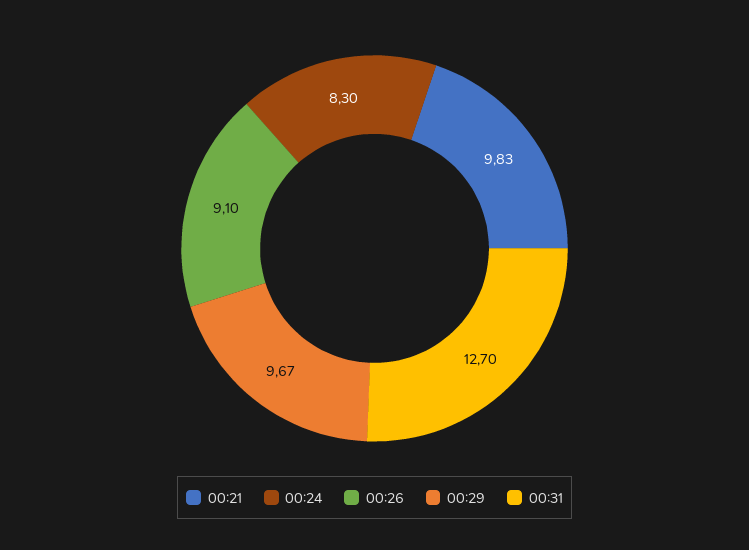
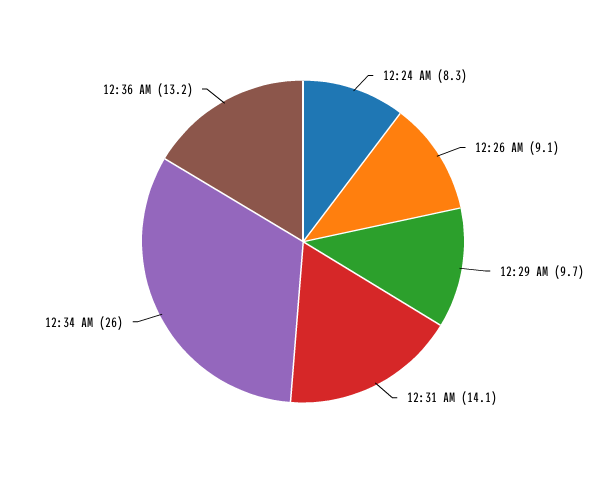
00:21: 9.83 -> none
00:31: 12.7 -> 14.1
12:34 AM: none -> 26
12:36 AM: none -> 13.2

